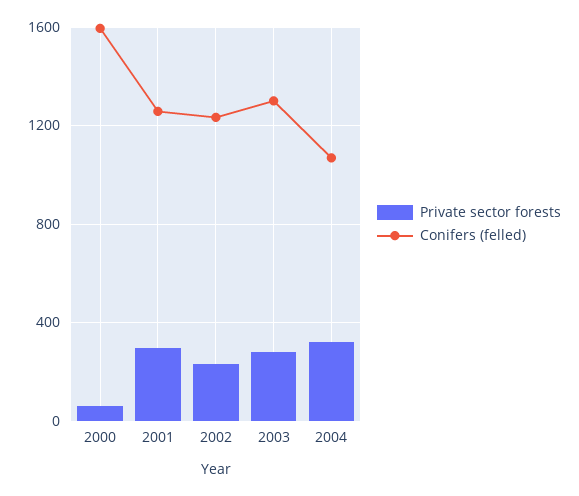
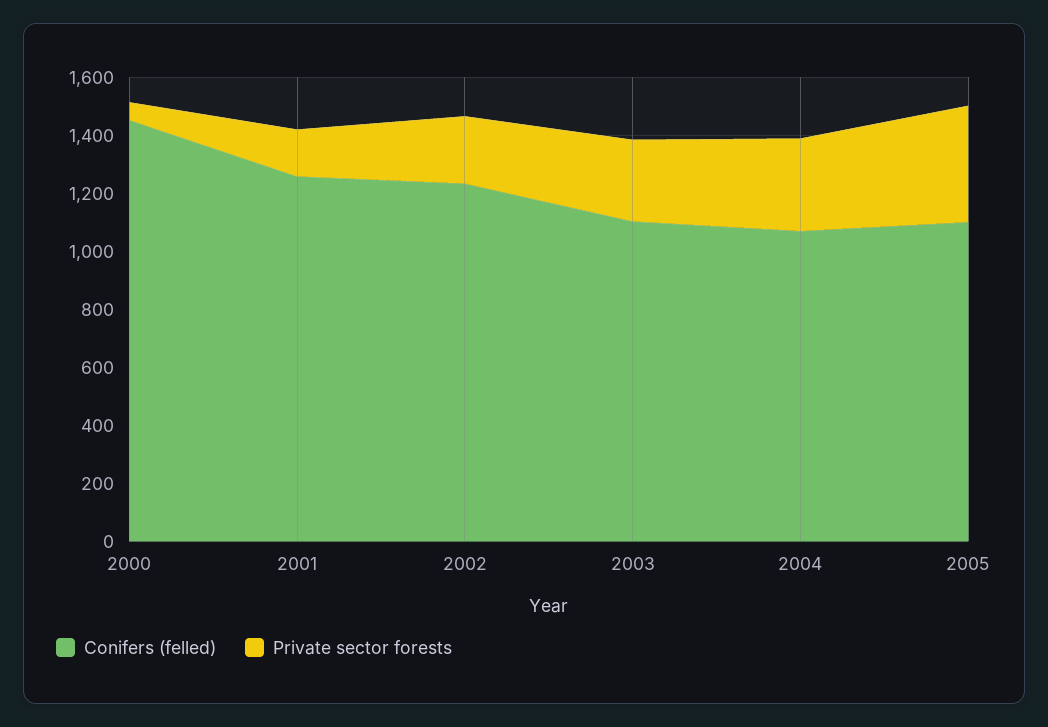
Conifers (felled), 2000: 1600 -> 1450
Private sector forests, 2001: 300 -> 150
Conifers (felled), 2003: 1300 -> 1100
Conifers (felled), 2005: none -> 1100
Private sector forests, 2005: none -> 400

